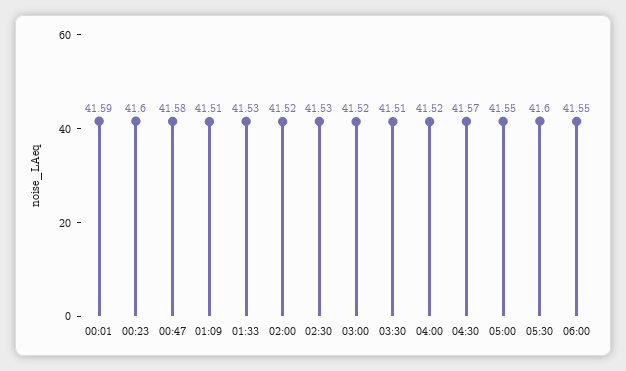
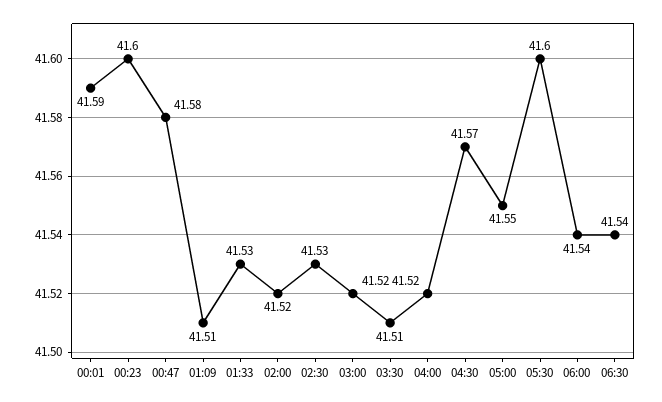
06:00: 41.55 -> 41.54
06:30: none -> 41.54

